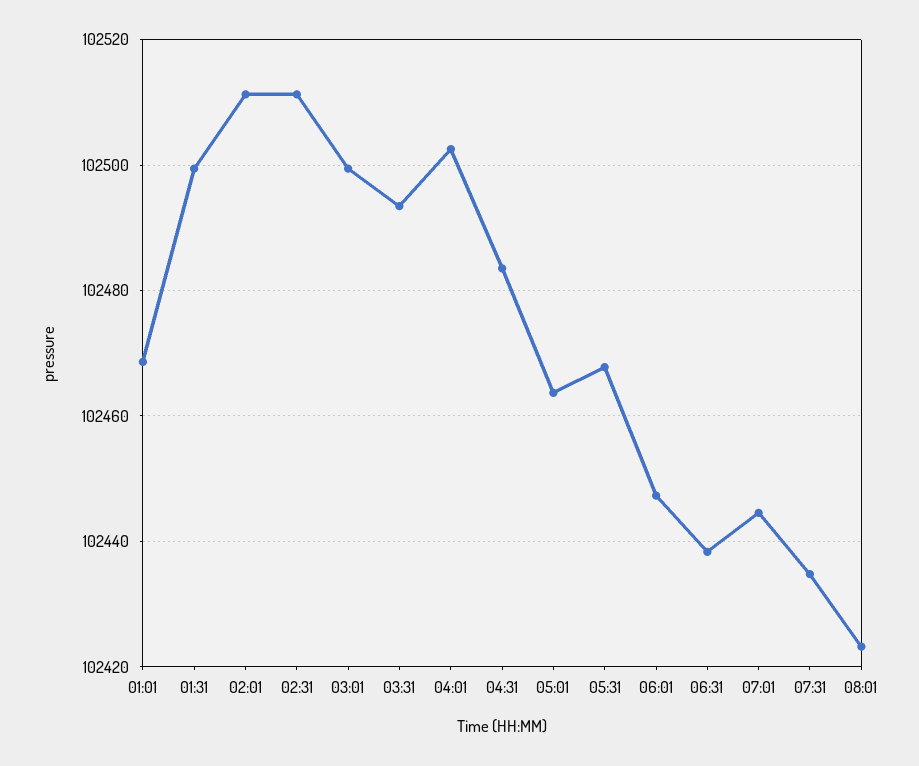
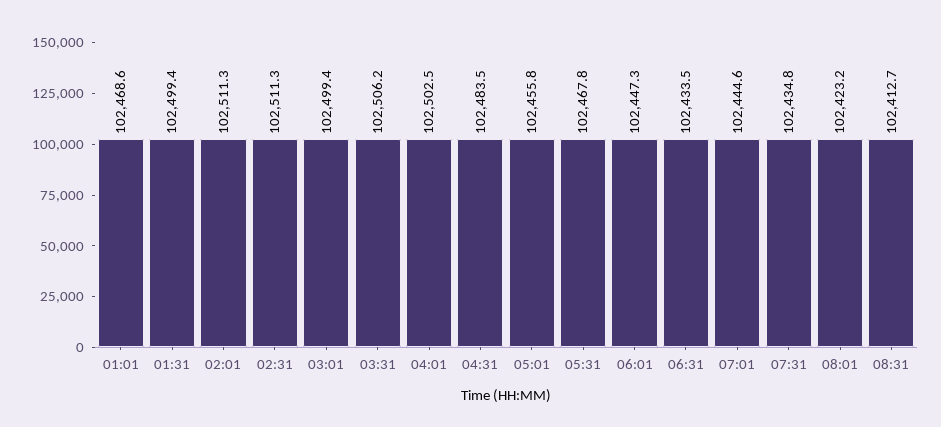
03:31: 102494 -> 102506.2
05:01: 102464 -> 102455.8
06:31: 102438 -> 102433.5
08:31: none -> 102412.7

